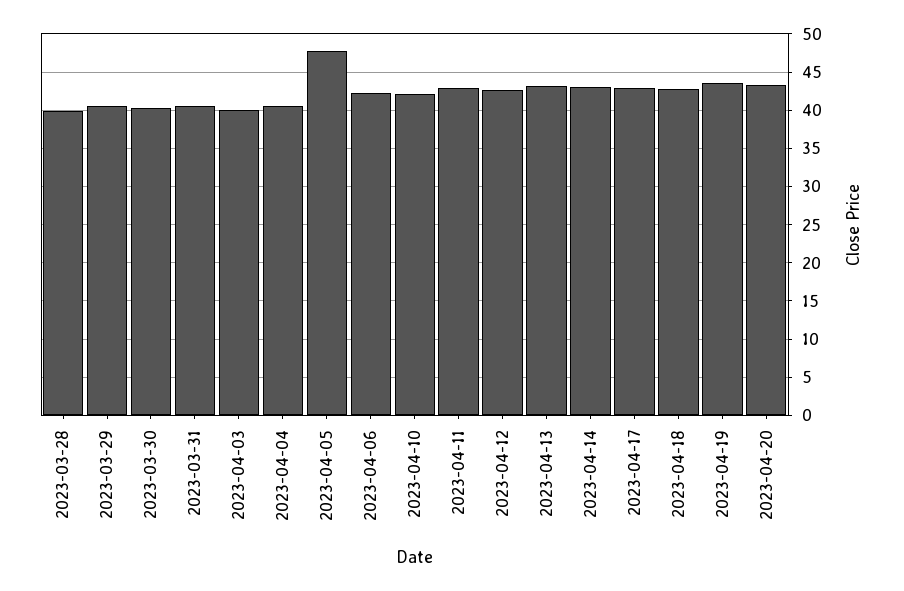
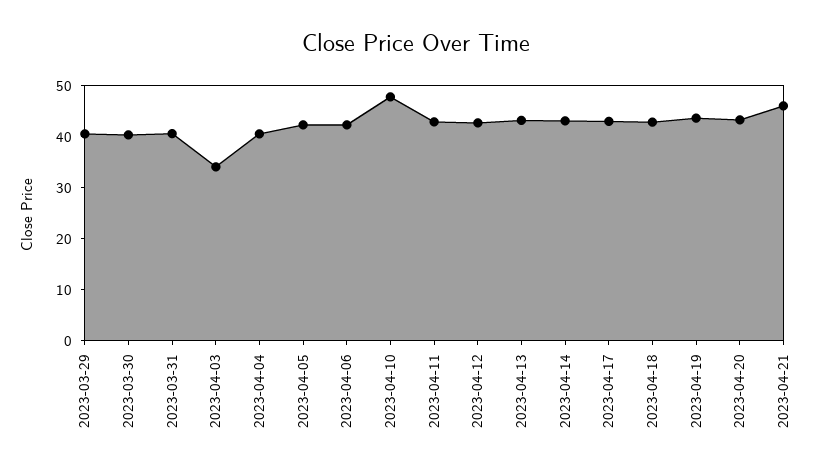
2023-03-28: 40 -> none
2023-04-03: 40 -> 34
2023-04-05: 48 -> 42
2023-04-10: 42 -> 48
2023-04-21: none -> 46

